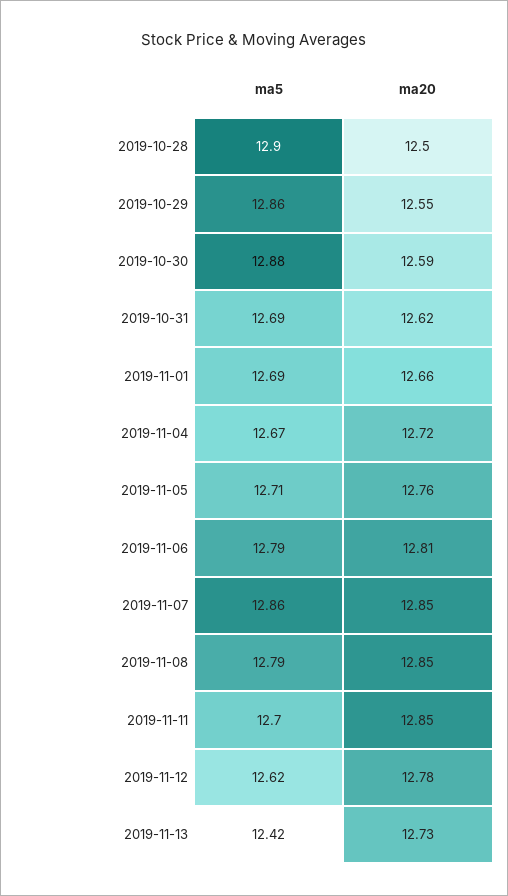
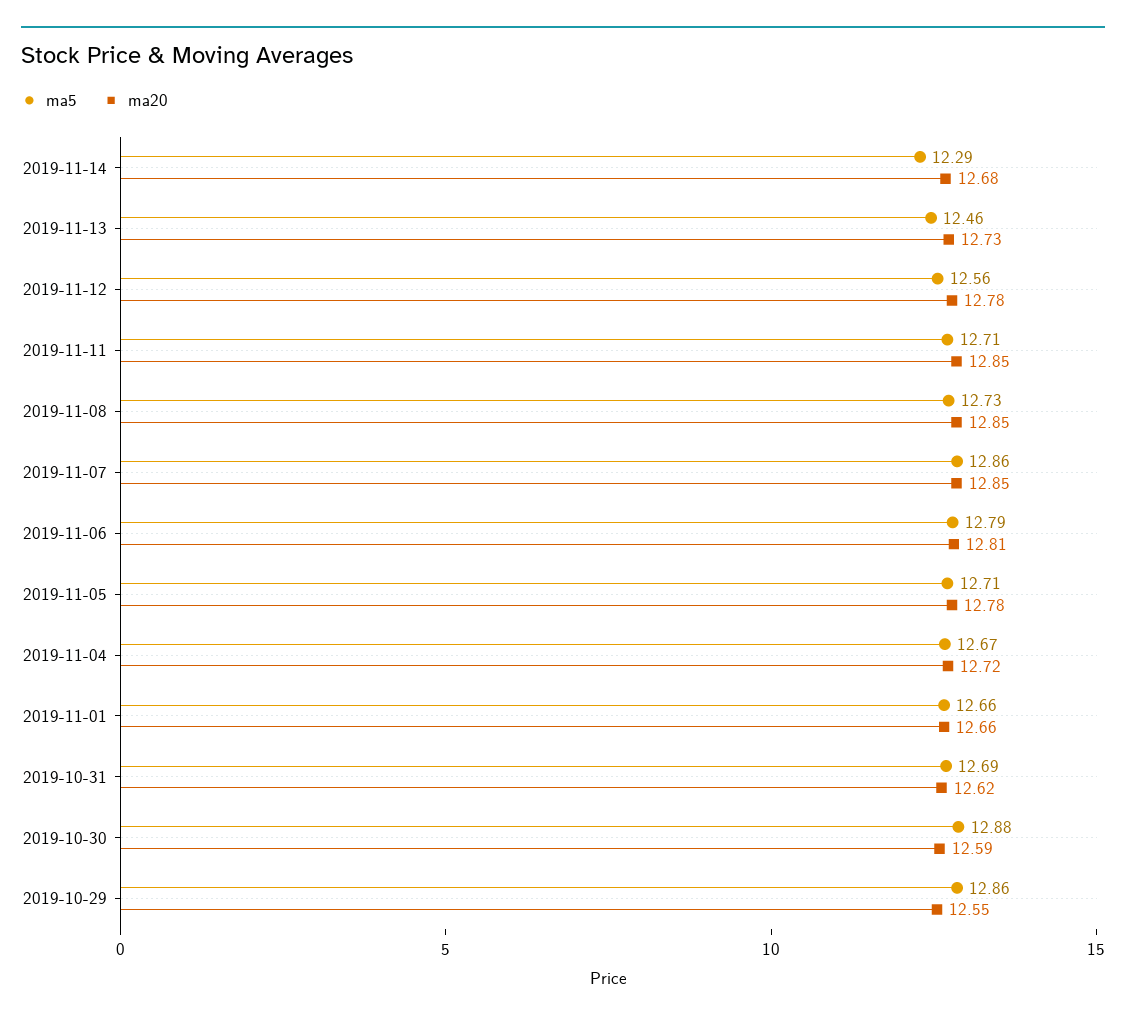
ma5, 2019-10-28: 12.9 -> none
ma20, 2019-10-28: 12.5 -> none
ma5, 2019-11-01: 12.69 -> 12.66
ma20, 2019-11-05: 12.76 -> 12.78
ma5, 2019-11-08: 12.79 -> 12.73
ma5, 2019-11-11: 12.7 -> 12.71
ma5, 2019-11-12: 12.62 -> 12.56
ma5, 2019-11-13: 12.42 -> 12.46
ma5, 2019-11-14: none -> 12.29
ma20, 2019-11-14: none -> 12.68

